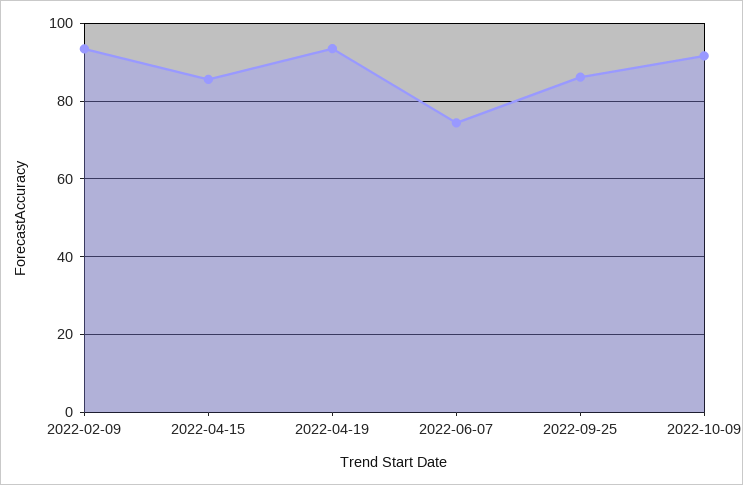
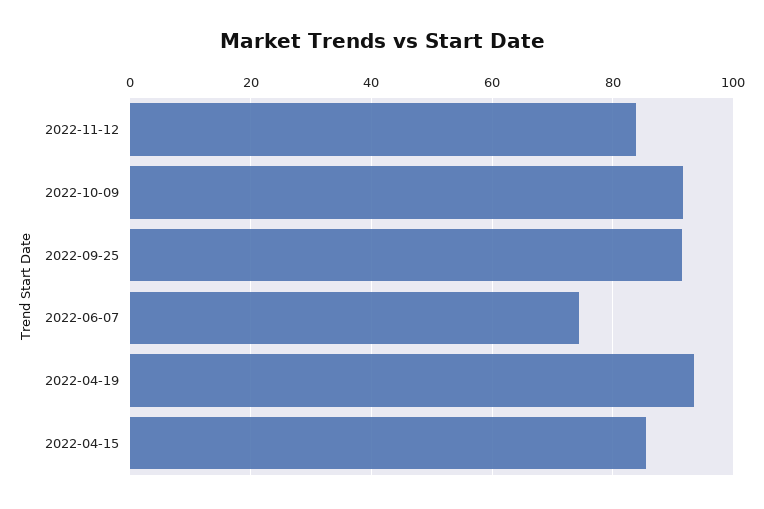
2022-02-09: 94 -> none
2022-09-25: 86 -> 92
2022-11-12: none -> 84

